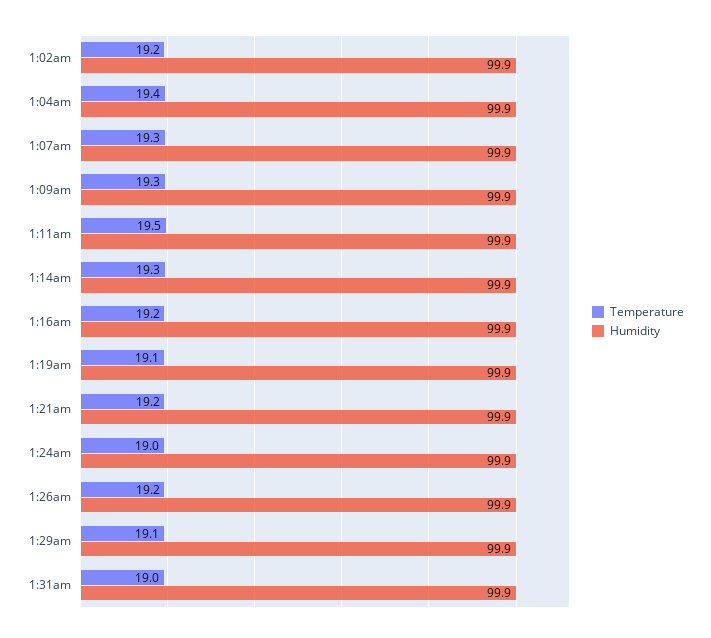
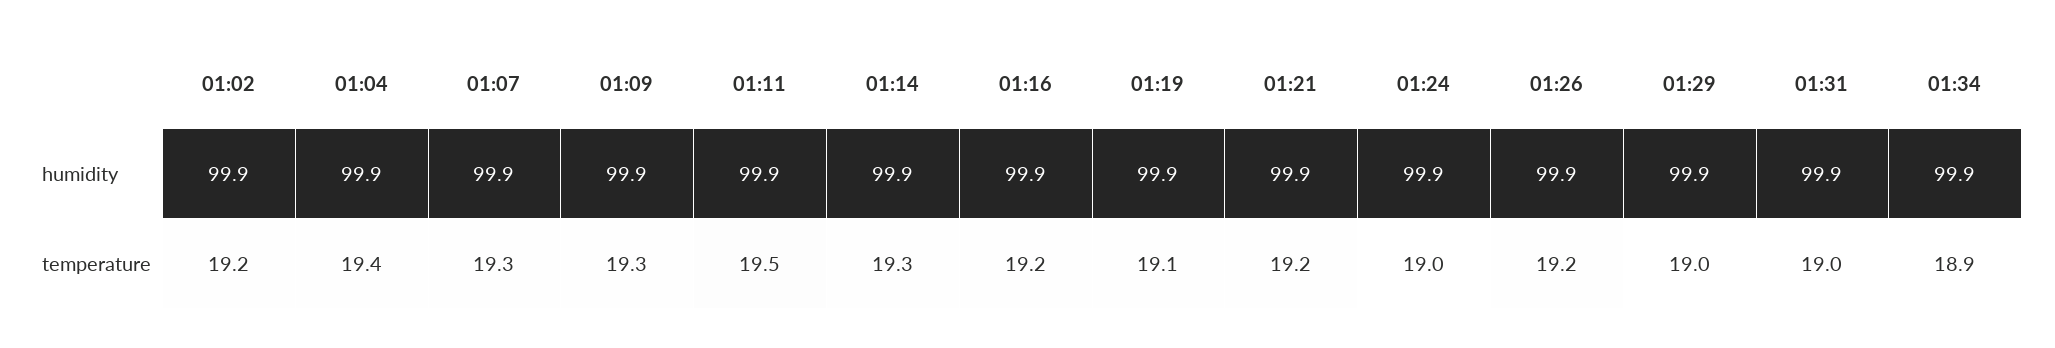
Temperature, 1:29am: 19.1 -> 19
Humidity, 01:34: none -> 99.9
Temperature, 01:34: none -> 18.9

